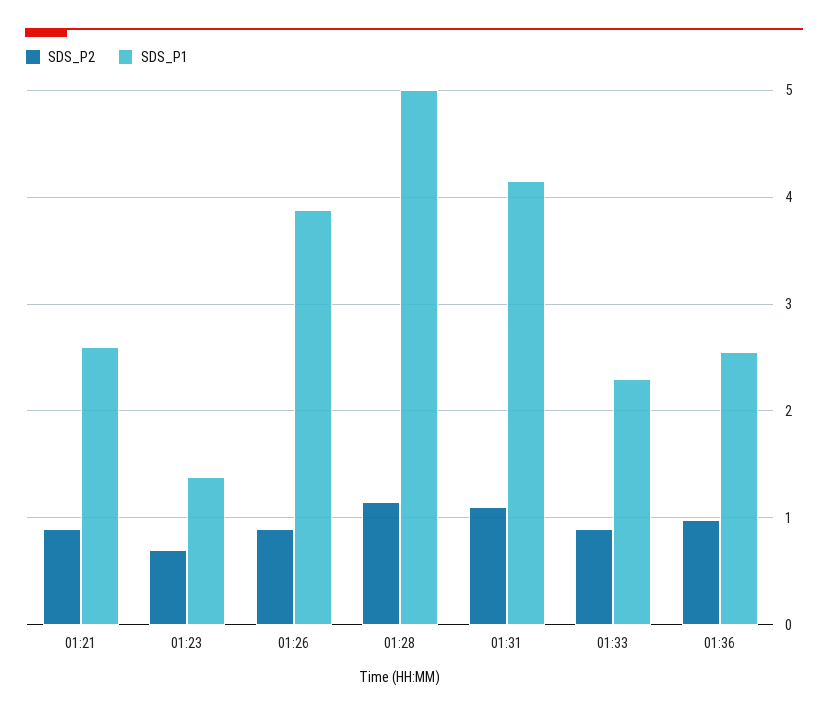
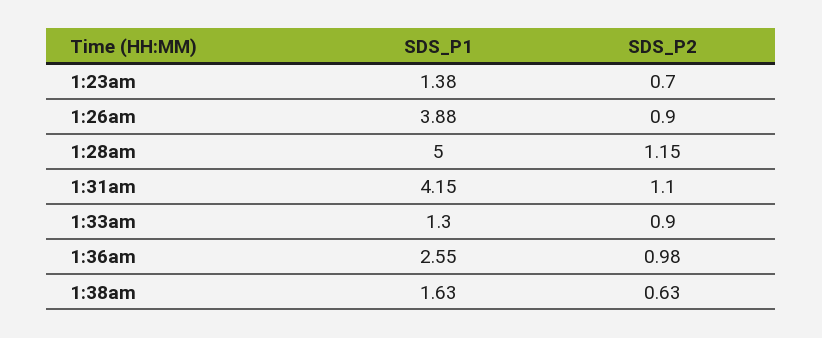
SDS_P2, 01:21: 0.9 -> none
SDS_P1, 01:21: 2.6 -> none
SDS_P1, 01:33: 2.3 -> 1.3
SDS_P1, 1:38am: none -> 1.63
SDS_P2, 1:38am: none -> 0.63

